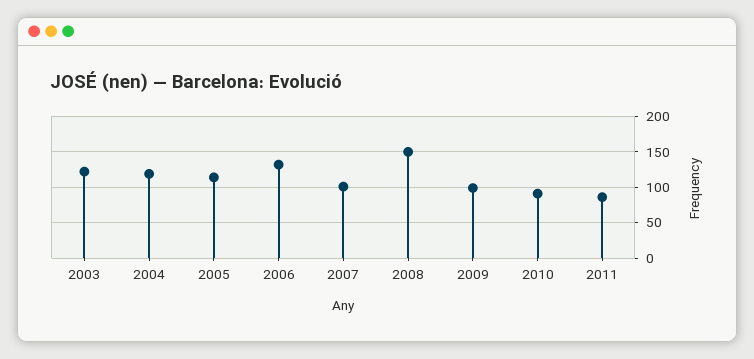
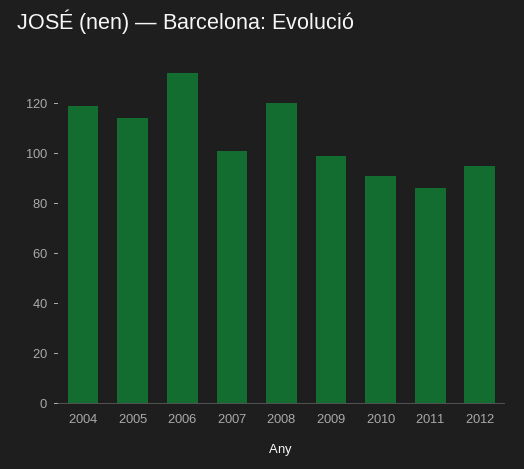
2003: 120 -> none
2008: 150 -> 120
2012: none -> 95

